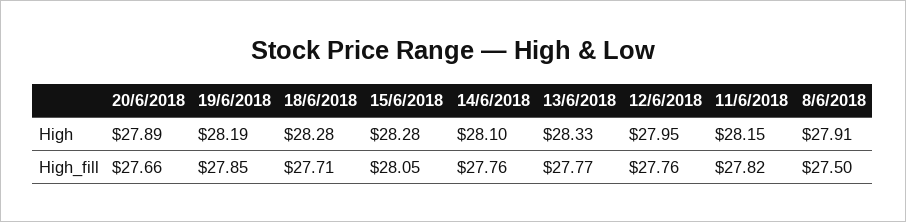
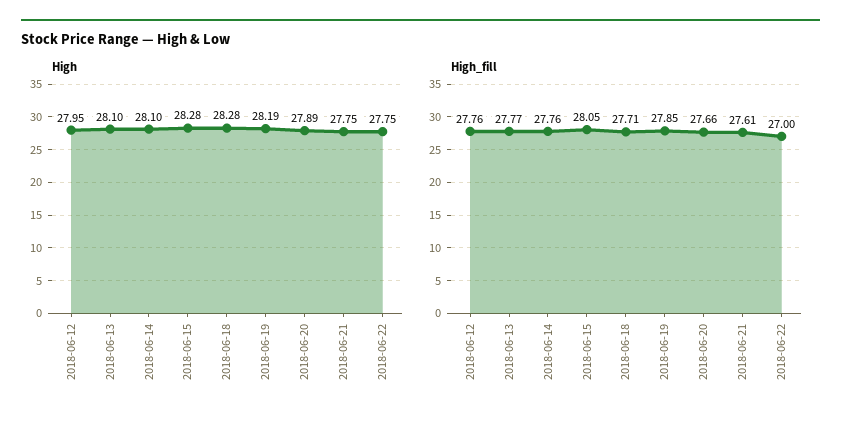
High, 13/6/2018: 28.33 -> 28.1
High, 11/6/2018: 28.15 -> none
High, 8/6/2018: 27.91 -> none
High_fill, 11/6/2018: 27.82 -> none
High_fill, 8/6/2018: 27.5 -> none
High, 2018-06-21: none -> 27.75
High, 2018-06-22: none -> 27.75
High_fill, 2018-06-21: none -> 27.61
High_fill, 2018-06-22: none -> 27

